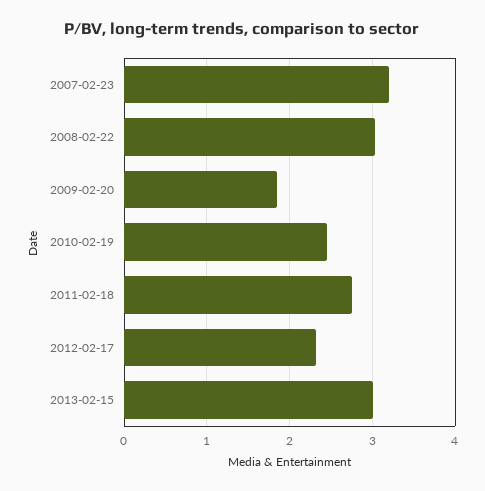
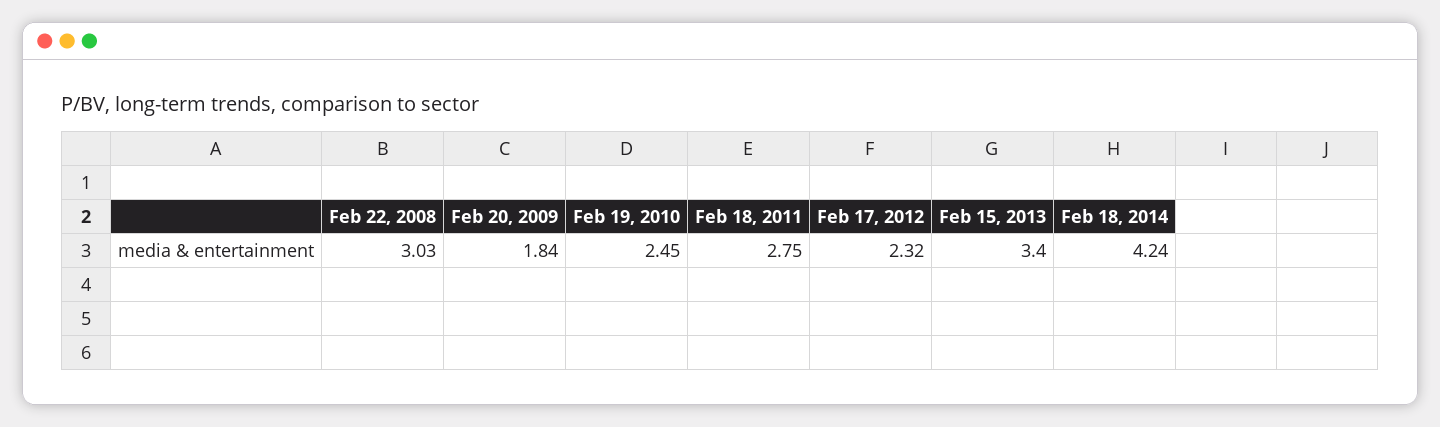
2007-02-23: 3.2 -> none
2013-02-15: 3 -> 3.4
Feb 18, 2014: none -> 4.24

